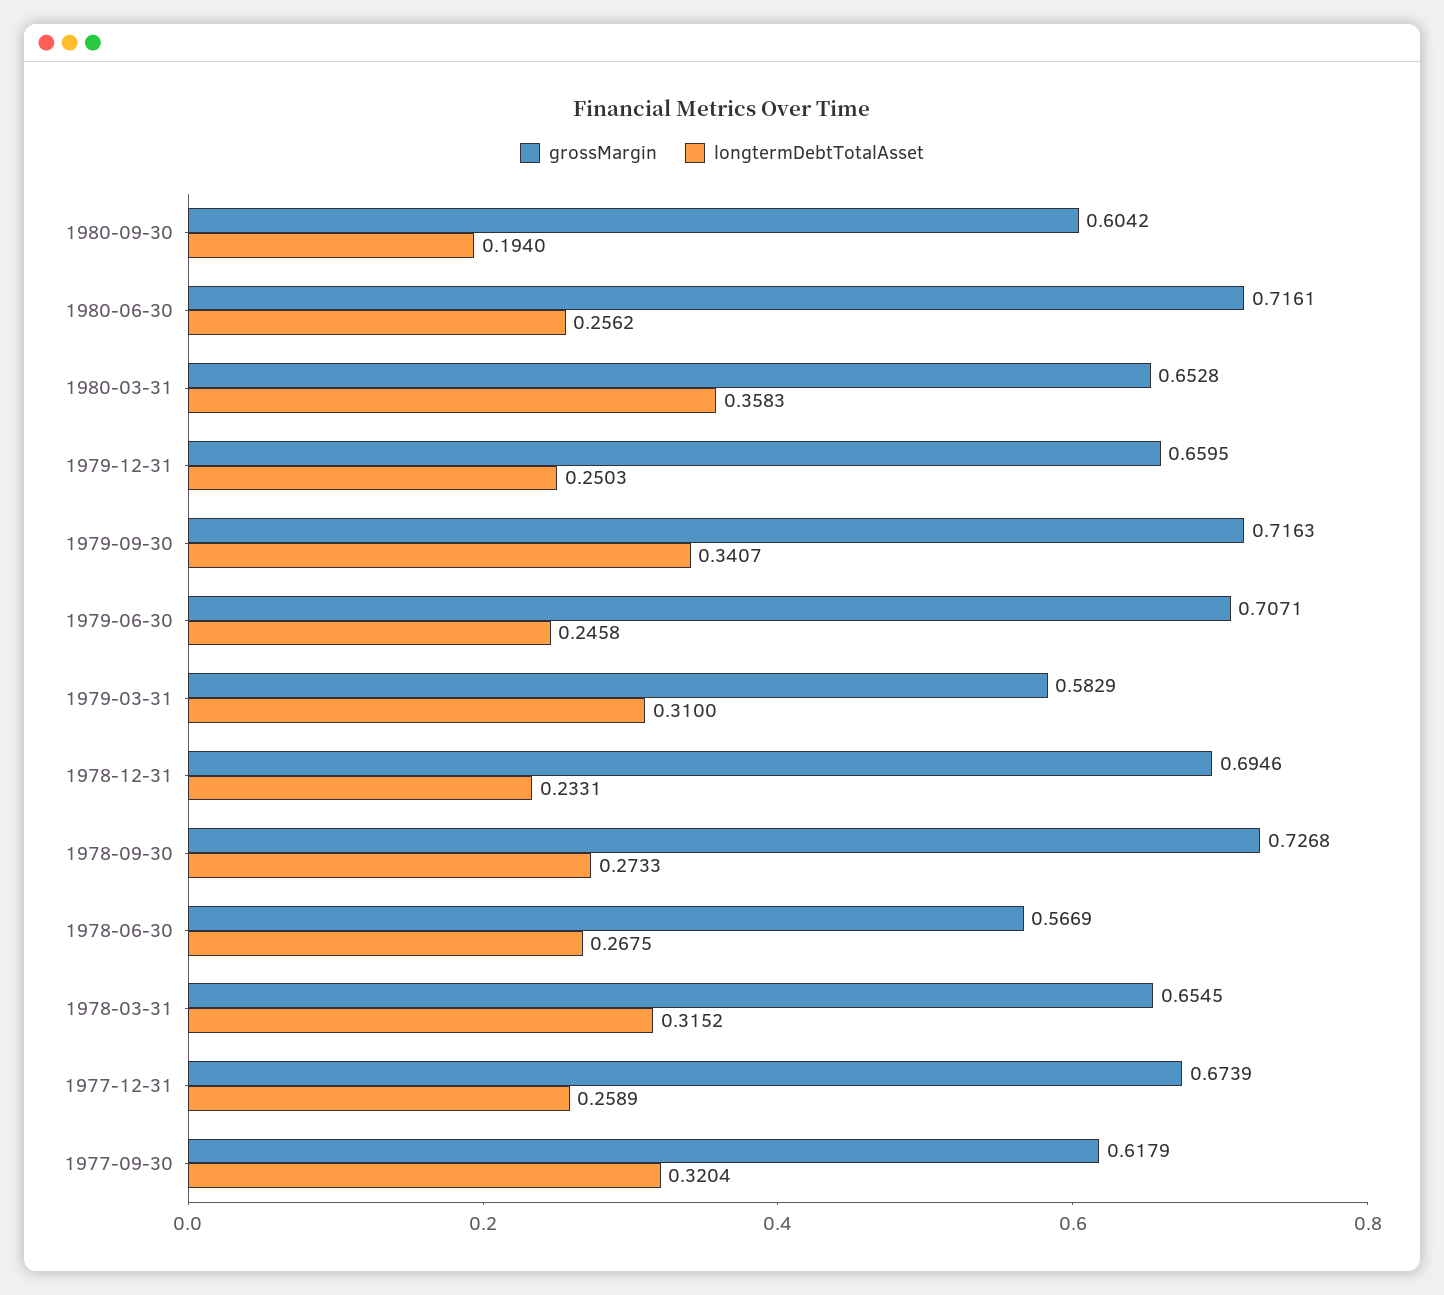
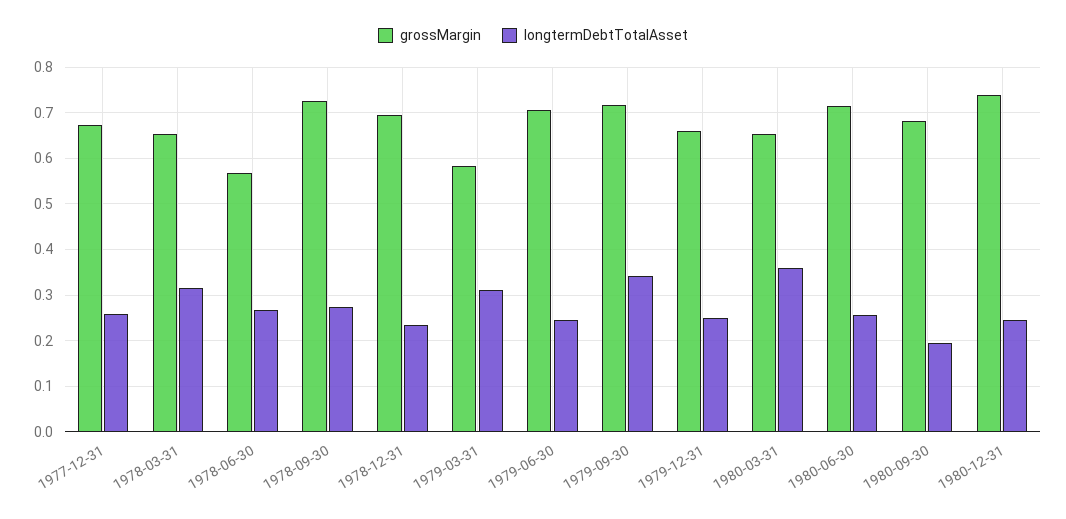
grossMargin, 1980-09-30: 0.6042 -> 0.68
grossMargin, 1977-09-30: 0.6179 -> none
longtermDebtTotalAsset, 1977-09-30: 0.3204 -> none
grossMargin, 1980-12-31: none -> 0.74
longtermDebtTotalAsset, 1980-12-31: none -> 0.24

